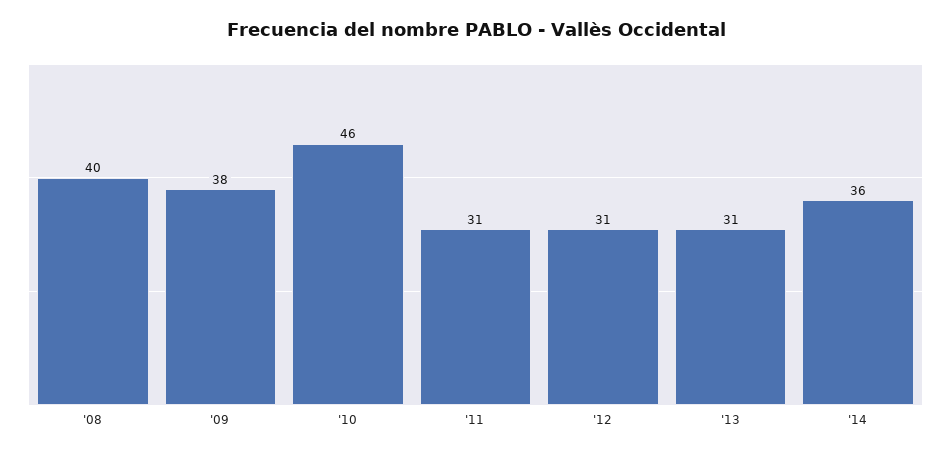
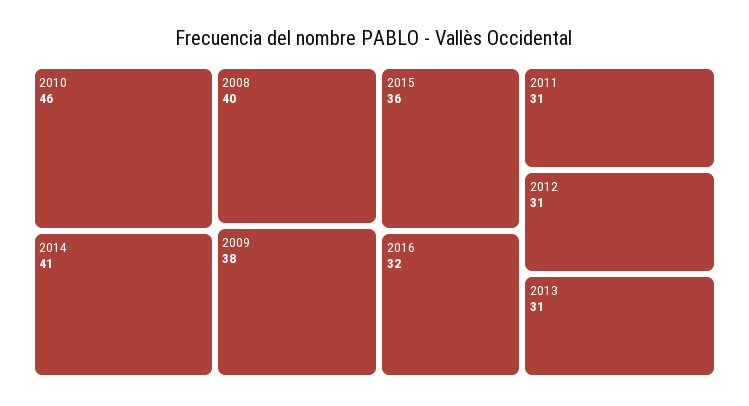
'14: 36 -> 41
2015: none -> 36
2016: none -> 32

